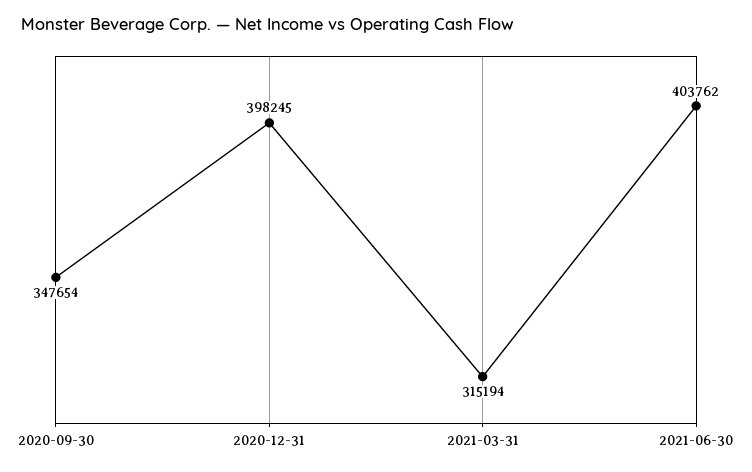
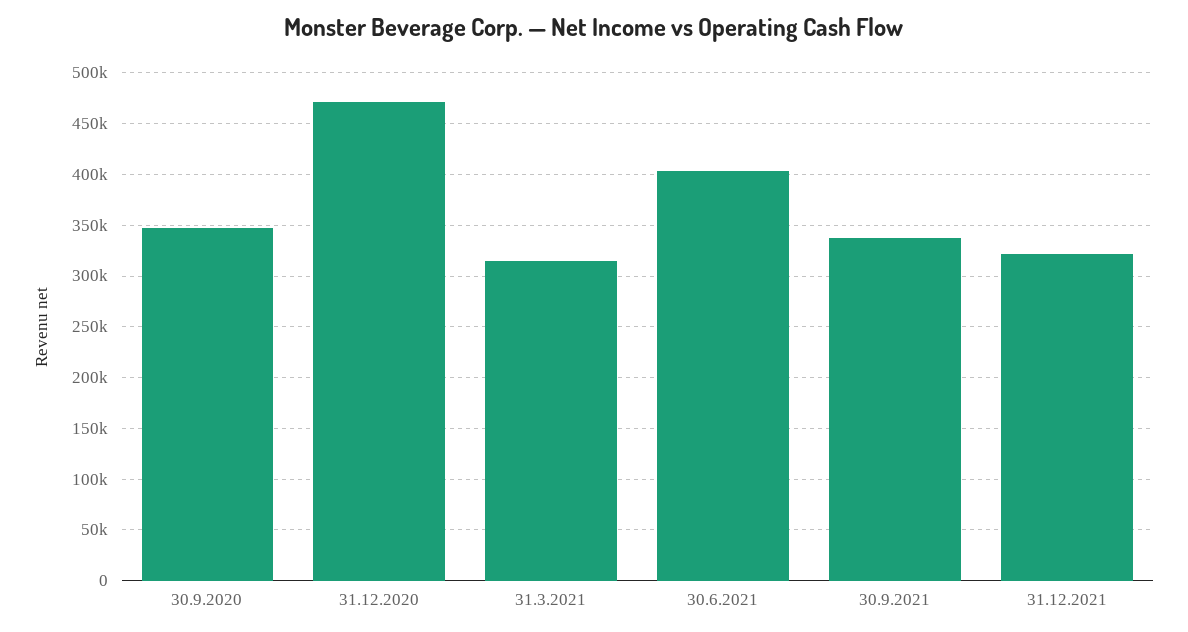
2020-12-31: 398245 -> 470000
30.9.2021: none -> 340000
31.12.2021: none -> 320000

